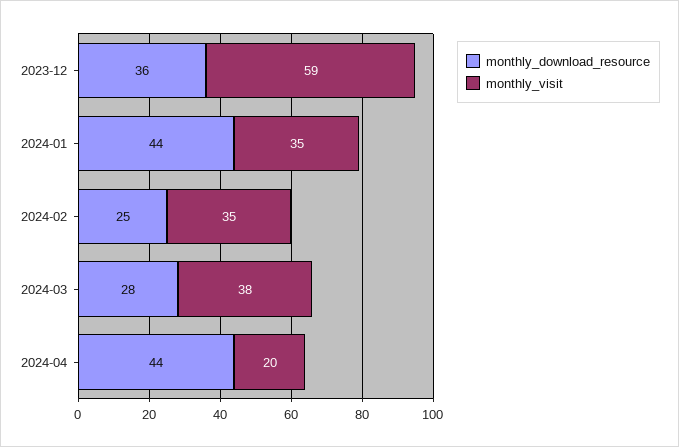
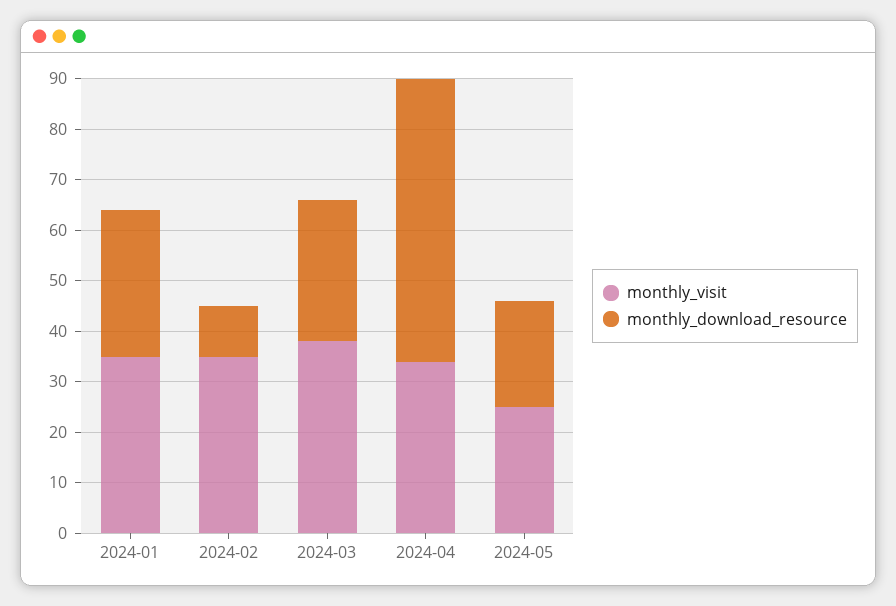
monthly_download_resource, 2023-12: 36 -> none
monthly_visit, 2023-12: 59 -> none
monthly_download_resource, 2024-01: 44 -> 30
monthly_download_resource, 2024-02: 25 -> 10
monthly_download_resource, 2024-04: 44 -> 55
monthly_visit, 2024-04: 20 -> 35
monthly_visit, 2024-05: none -> 25
monthly_download_resource, 2024-05: none -> 20

